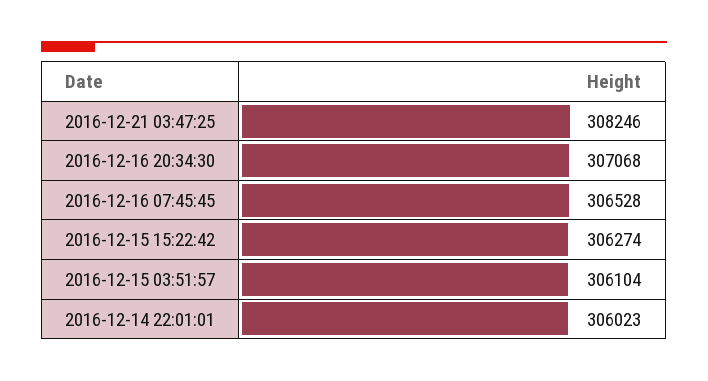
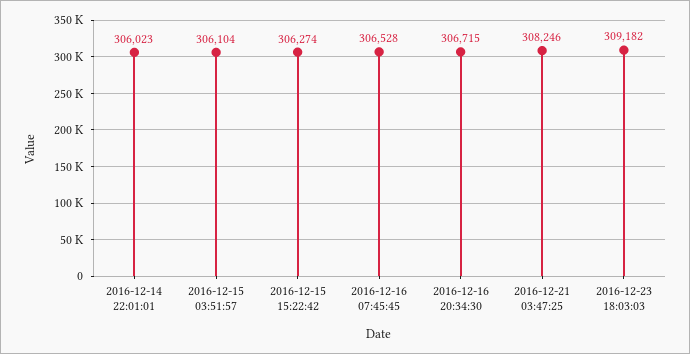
2016-12-16 20:34:30: 307068 -> 306715
2016-12-23 18:03:03: none -> 309182

